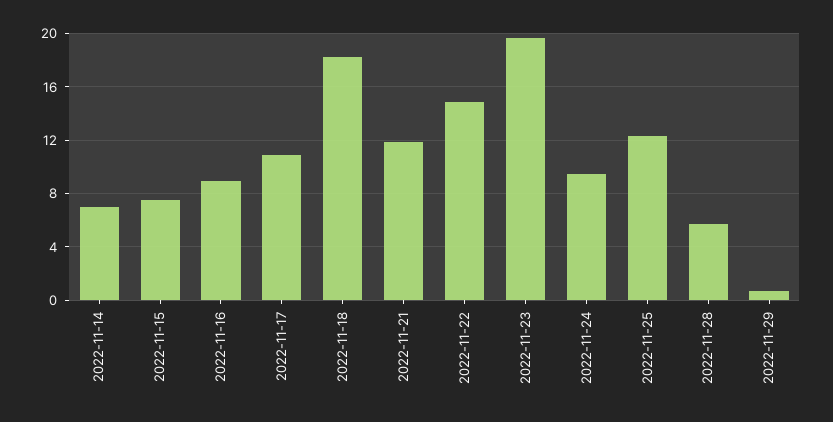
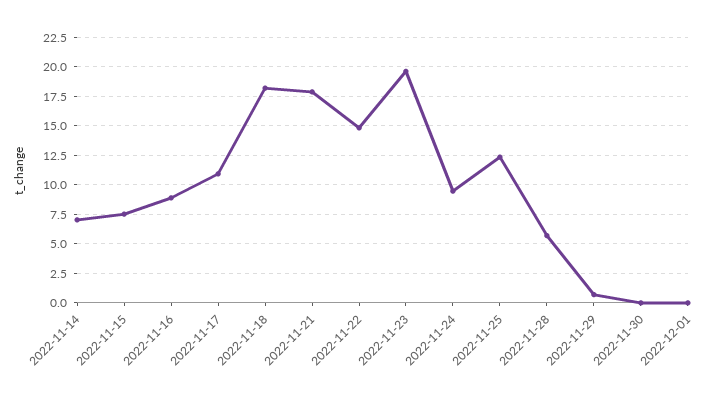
2022-11-21: 12 -> 17.5
2022-11-30: none -> 0
2022-12-01: none -> 0

